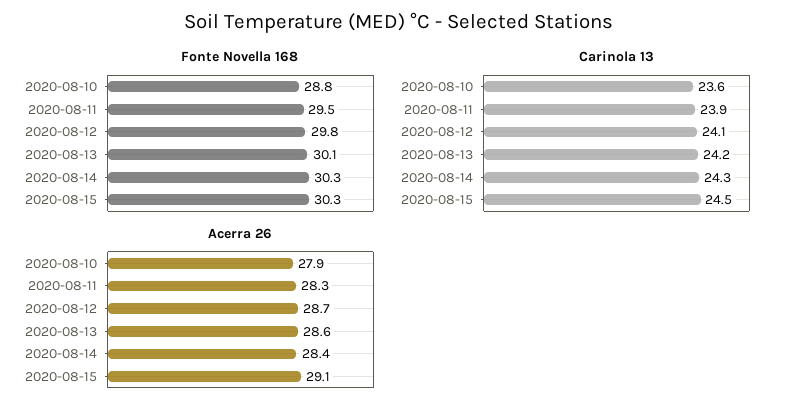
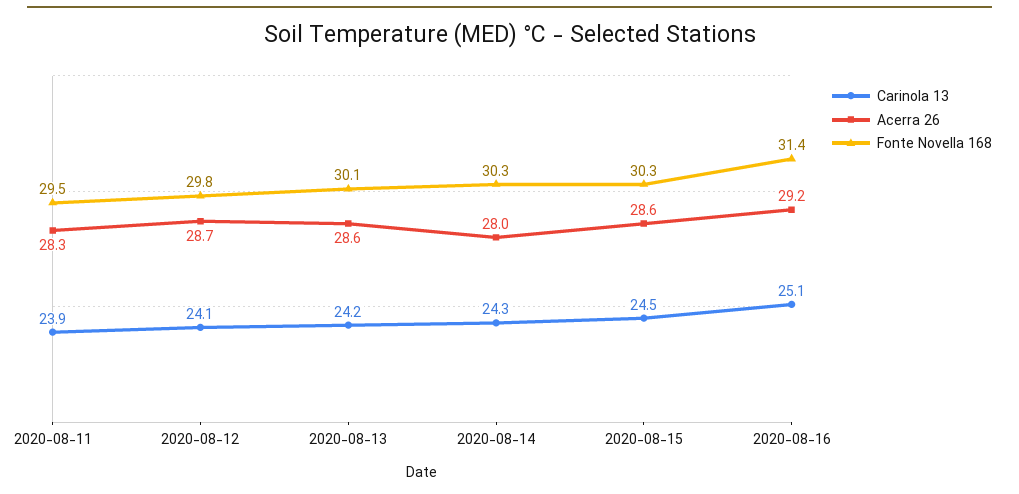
Fonte Novella 168, 2020-08-10: 28.8 -> none
Carinola 13, 2020-08-10: 23.6 -> none
Acerra 26, 2020-08-10: 27.9 -> none
Acerra 26, 2020-08-14: 28.4 -> 28
Acerra 26, 2020-08-15: 29.1 -> 28.6
Carinola 13, 2020-08-16: none -> 25.1
Acerra 26, 2020-08-16: none -> 29.2
Fonte Novella 168, 2020-08-16: none -> 31.4

